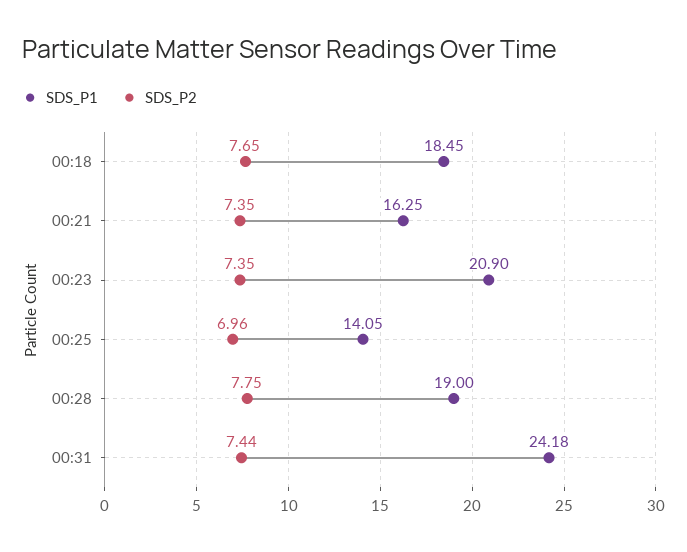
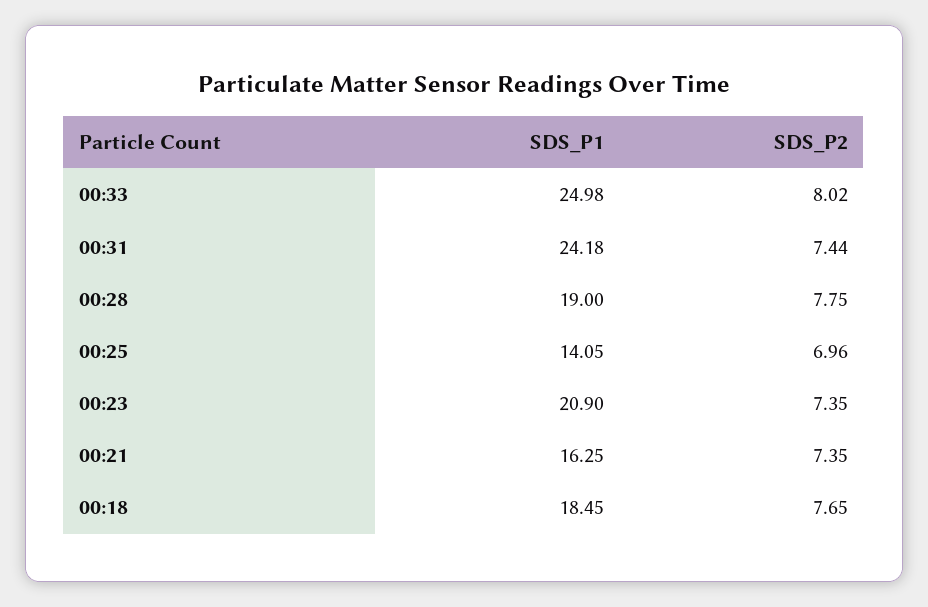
SDS_P1, 00:33: none -> 24.98
SDS_P2, 00:33: none -> 8.02

